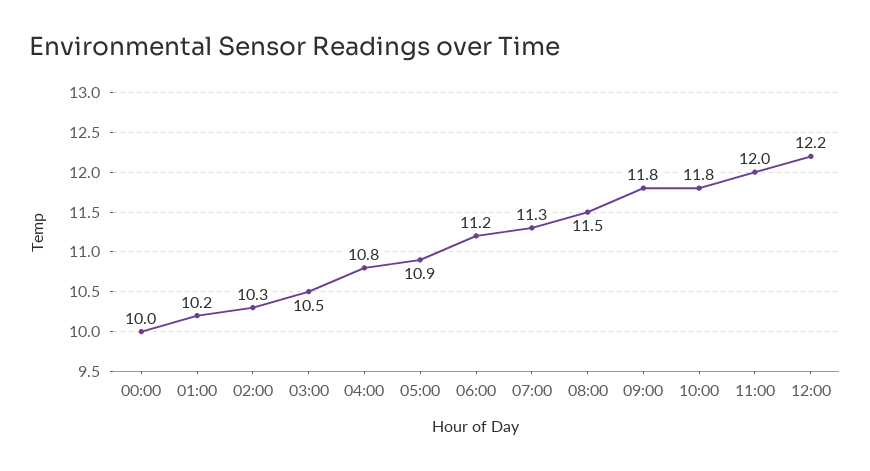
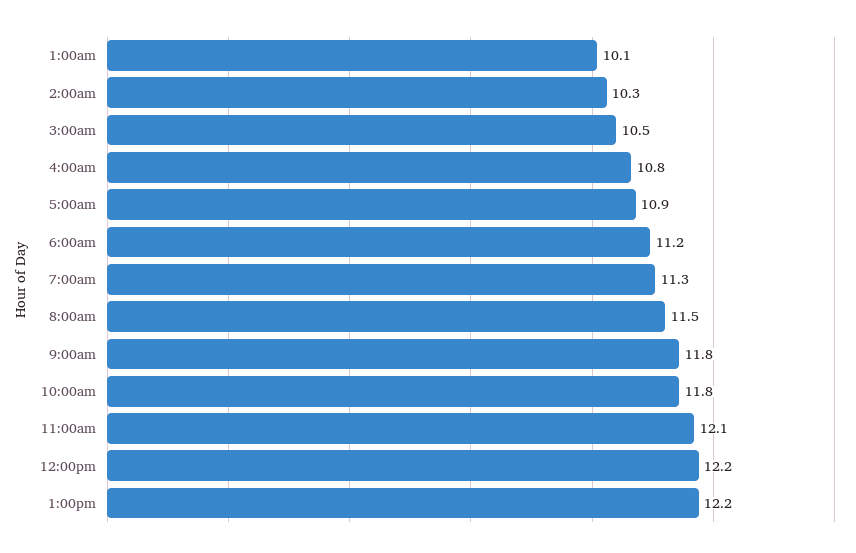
00:00: 10 -> none
01:00: 10.2 -> 10.1
11:00: 12 -> 12.1
1:00pm: none -> 12.2

